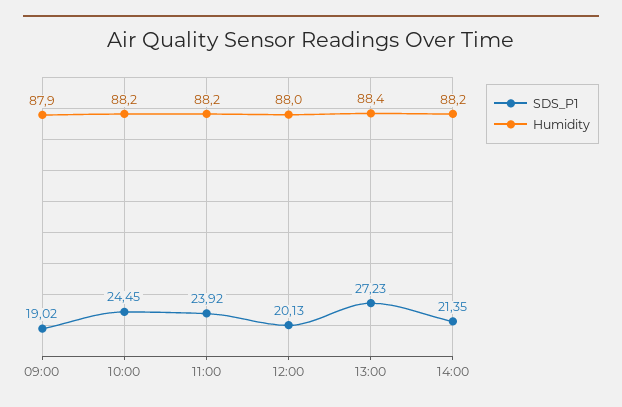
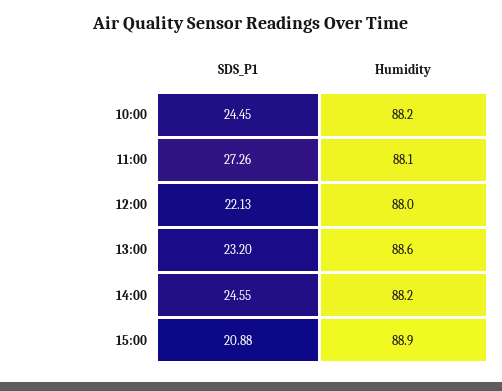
SDS_P1, 09:00: 19.02 -> none
Humidity, 09:00: 87.9 -> none
SDS_P1, 11:00: 23.92 -> 27.26
Humidity, 11:00: 88.2 -> 88.1
SDS_P1, 12:00: 20.13 -> 22.13
SDS_P1, 13:00: 27.23 -> 23.2
Humidity, 13:00: 88.4 -> 88.6
SDS_P1, 14:00: 21.35 -> 24.55
SDS_P1, 15:00: none -> 20.88
Humidity, 15:00: none -> 88.9

